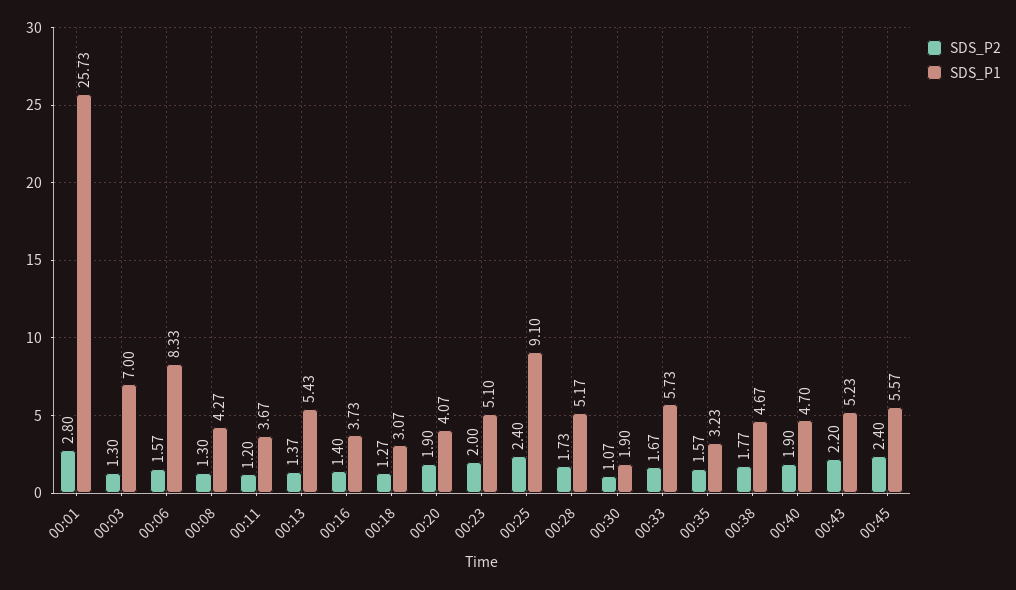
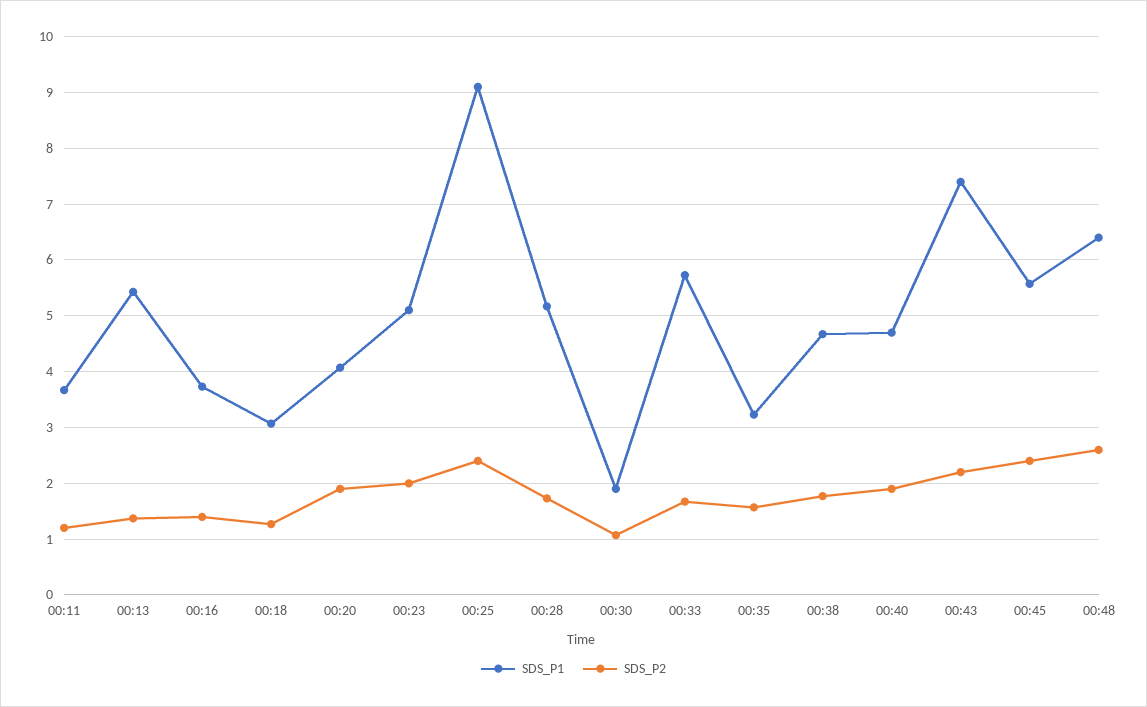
SDS_P2, 00:01: 2.8 -> none
SDS_P1, 00:01: 25.73 -> none
SDS_P2, 00:03: 1.3 -> none
SDS_P1, 00:03: 7 -> none
SDS_P2, 00:06: 1.57 -> none
SDS_P1, 00:06: 8.33 -> none
SDS_P2, 00:08: 1.3 -> none
SDS_P1, 00:08: 4.27 -> none
SDS_P1, 00:43: 5.23 -> 7.4
SDS_P1, 00:48: none -> 6.4
SDS_P2, 00:48: none -> 2.6

